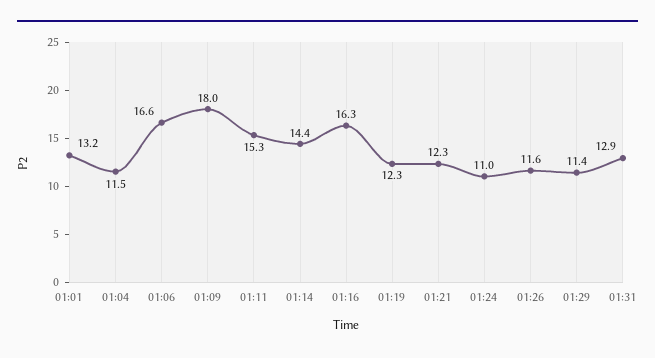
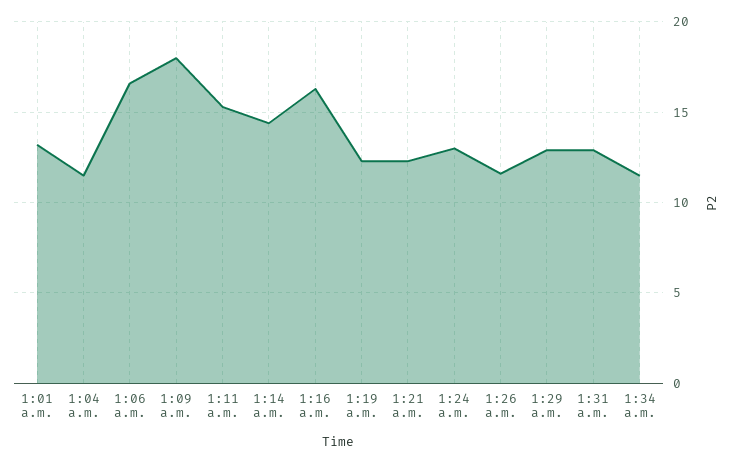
01:24: 11 -> 13
01:29: 11.4 -> 13
1:34 a.m.: none -> 11.5

